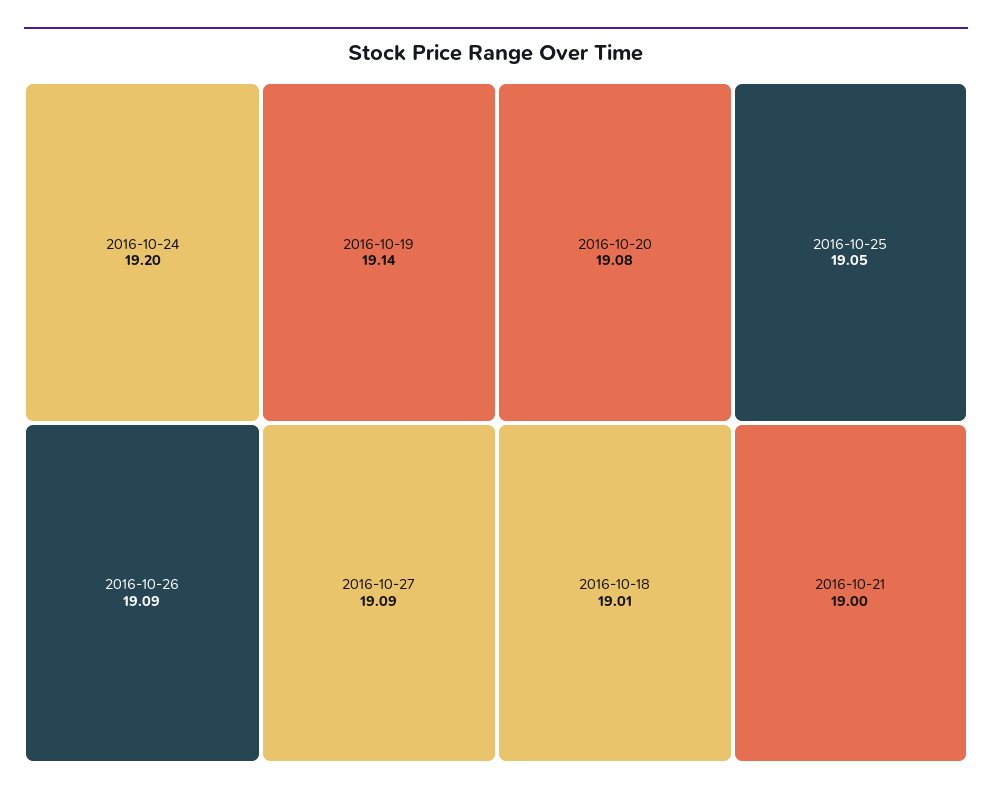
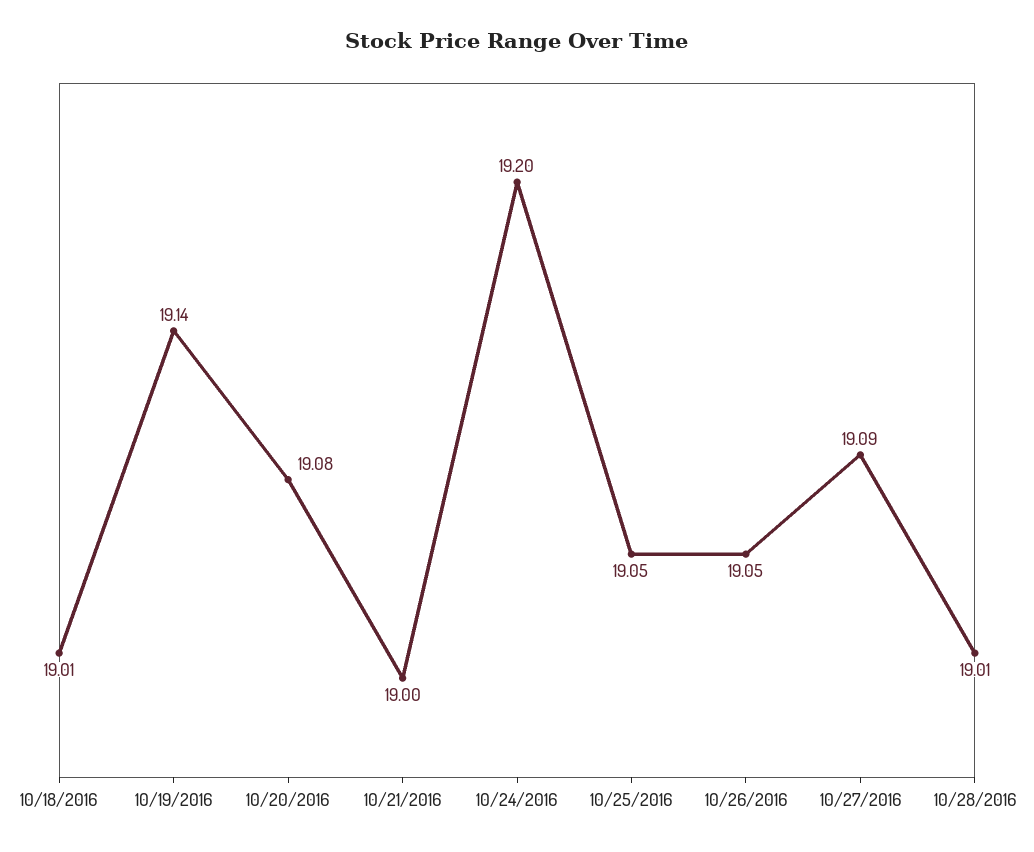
2016-10-26: 19.09 -> 19.05
10/28/2016: none -> 19.01

